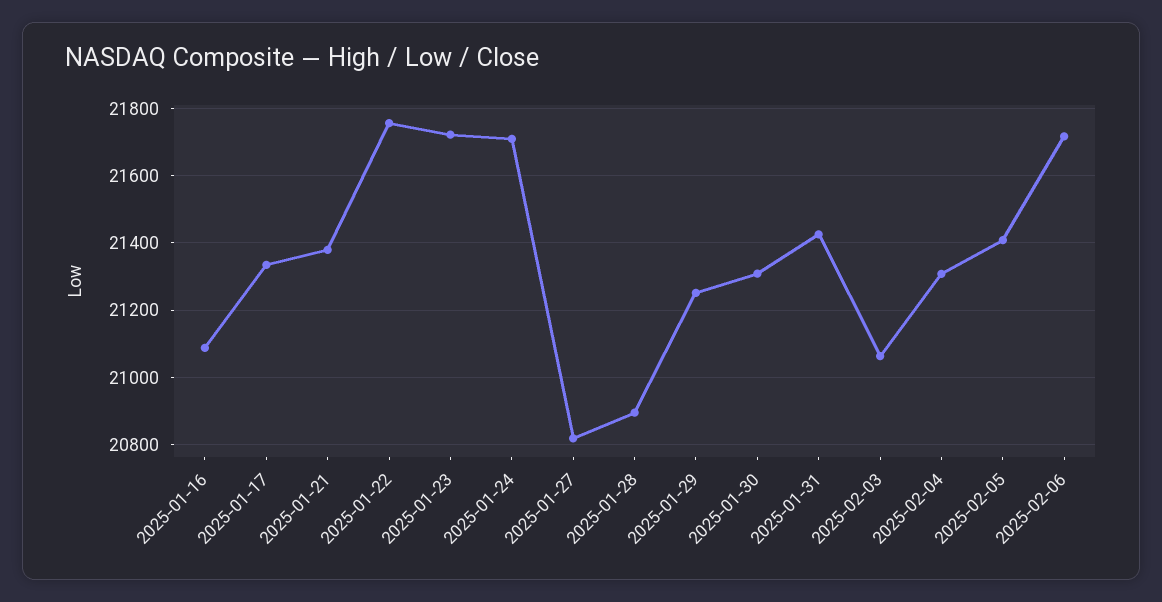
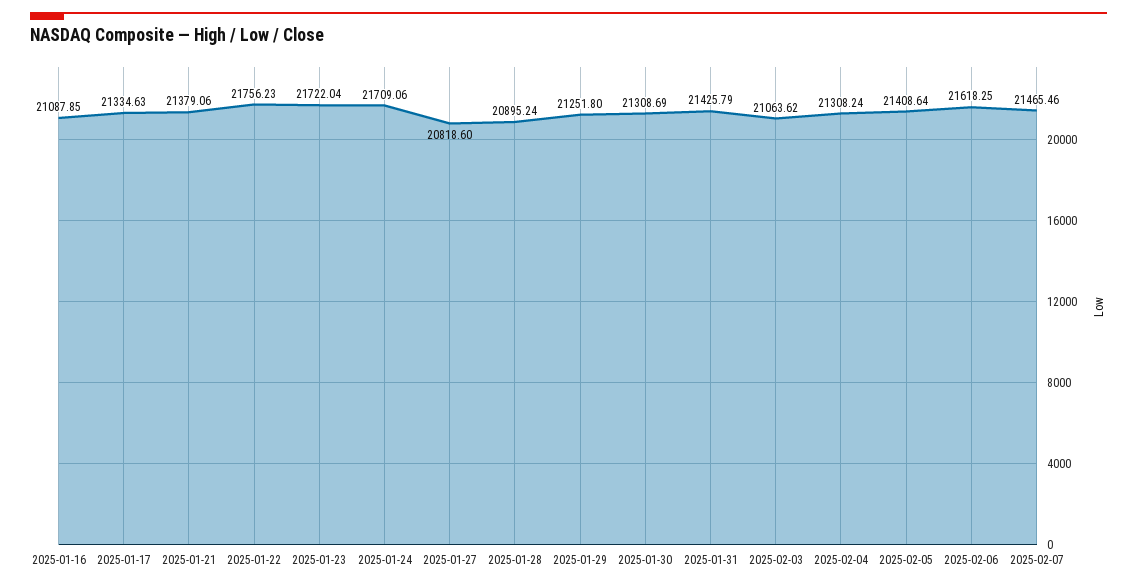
2025-02-06: 21720 -> 21618.25
2025-02-07: none -> 21465.46

